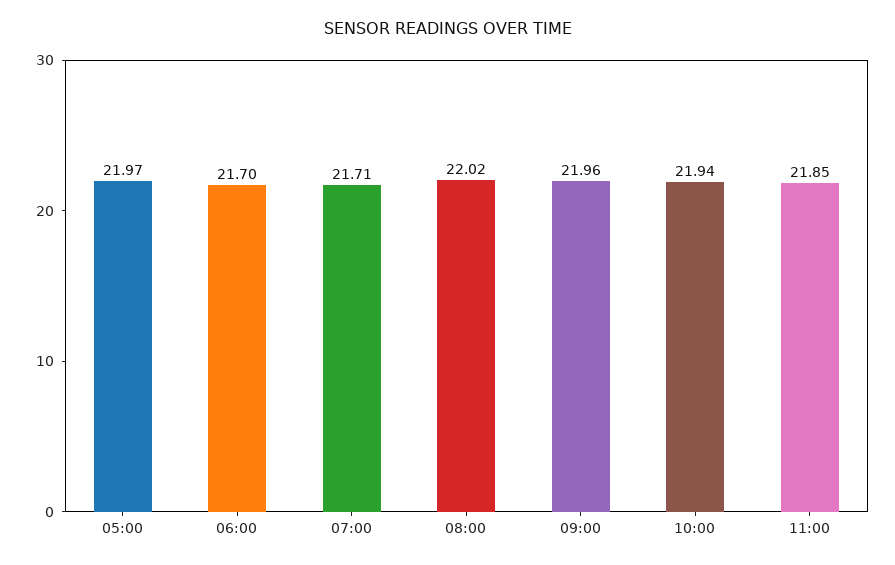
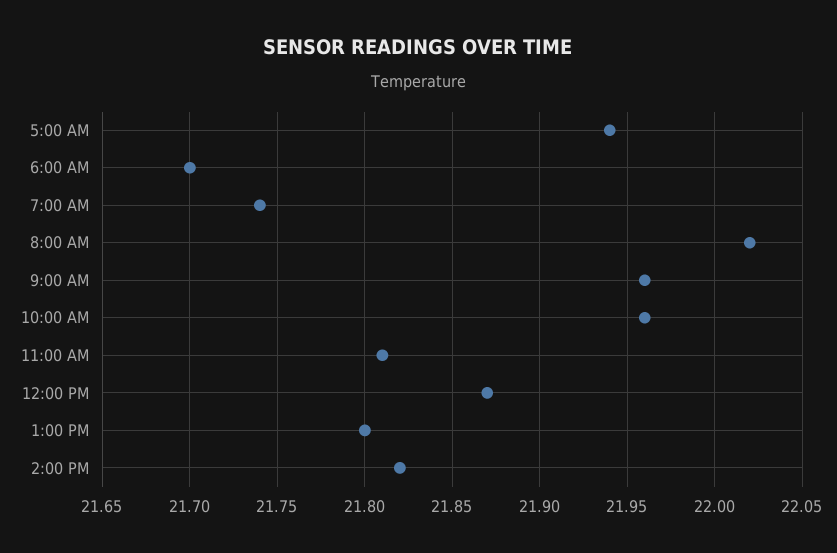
05:00: 21.97 -> 21.94
07:00: 21.71 -> 21.74
10:00: 21.94 -> 21.96
11:00: 21.85 -> 21.81
12:00 PM: none -> 21.87
1:00 PM: none -> 21.8
2:00 PM: none -> 21.82

